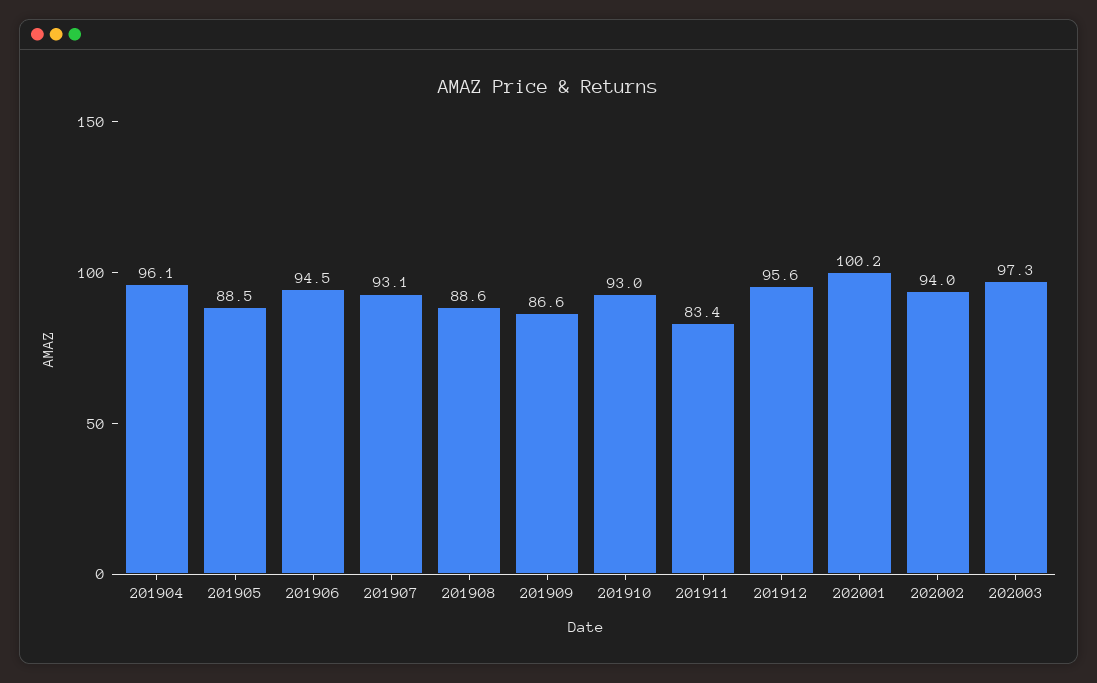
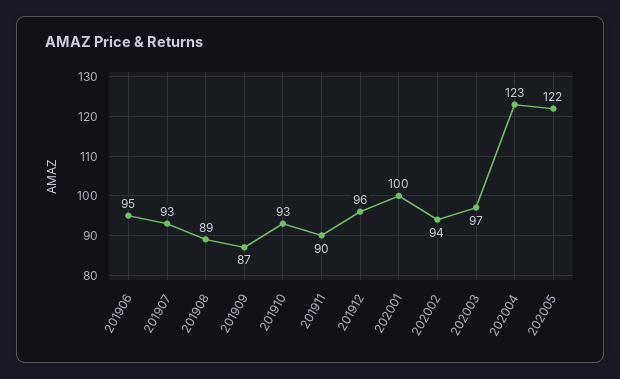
201904: 96.1 -> none
201905: 88.5 -> none
201911: 83.4 -> 90
202004: none -> 123
202005: none -> 122

